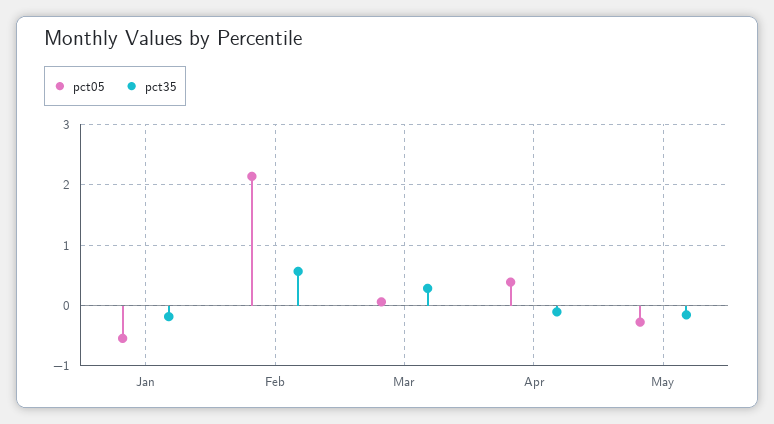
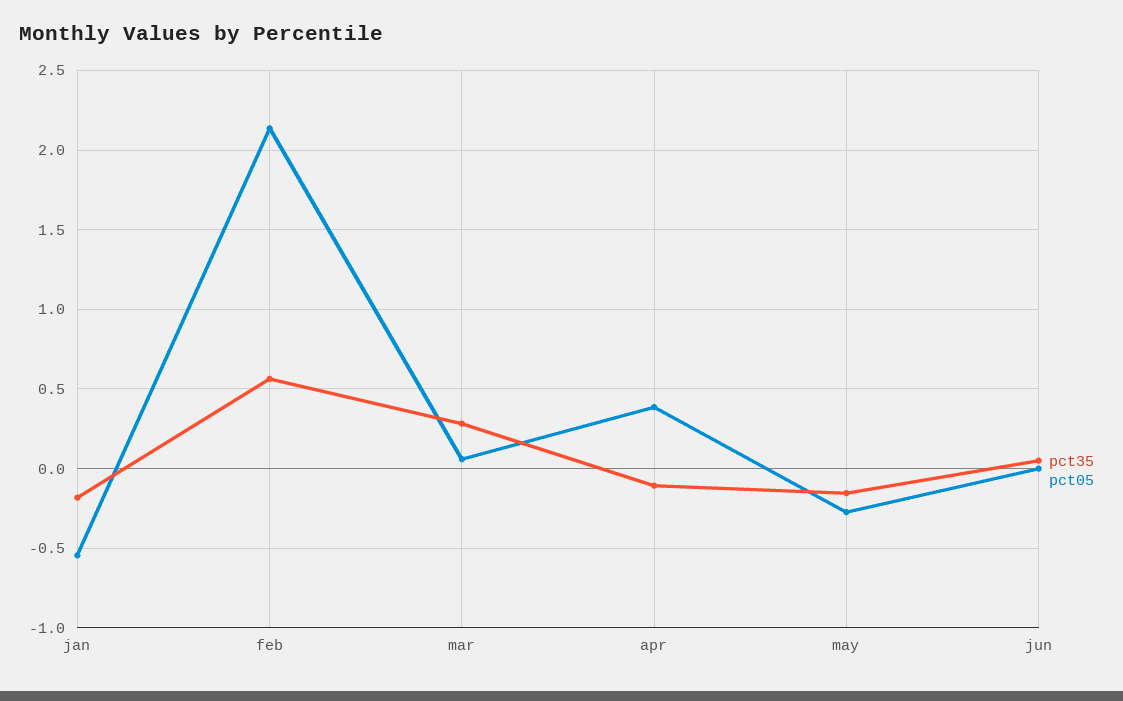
pct35, jun: none -> 0.05
pct05, jun: none -> 0

